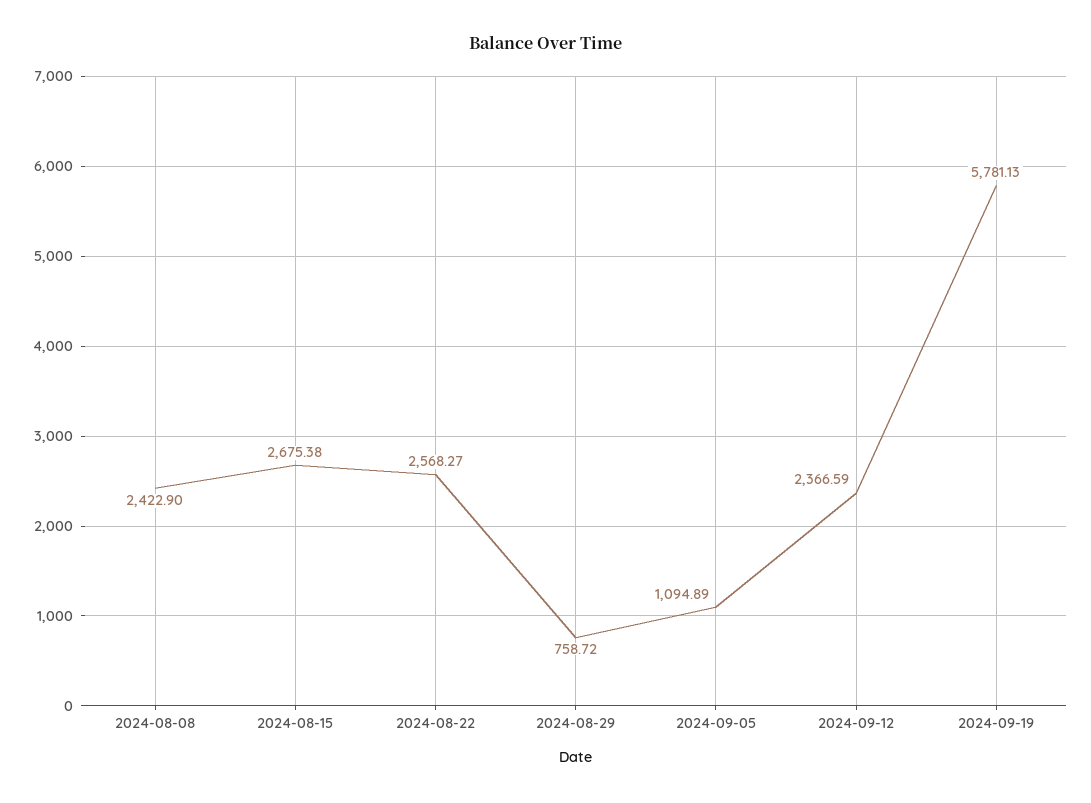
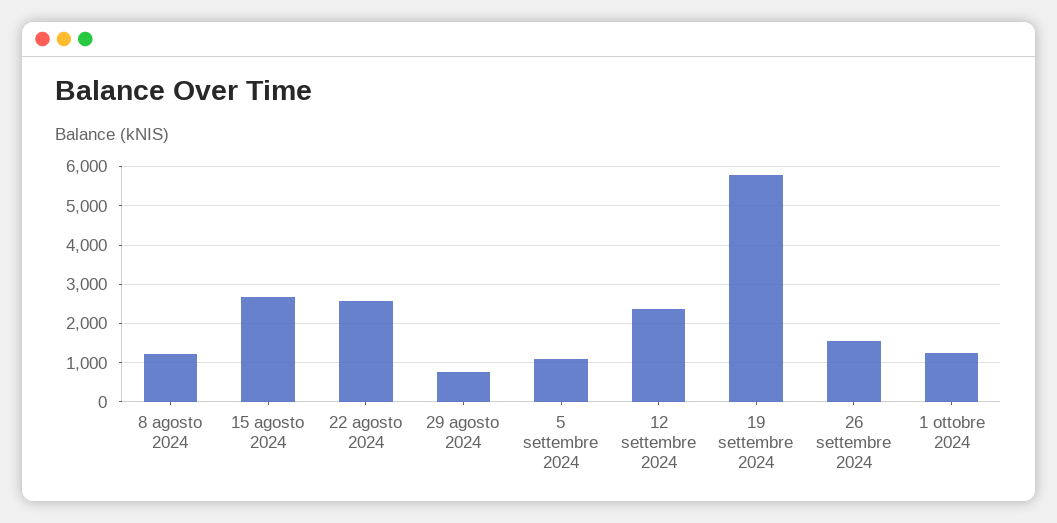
2024-08-08: 2422.9 -> 1200
26 settembre 2024: none -> 1600
1 ottobre 2024: none -> 1200

